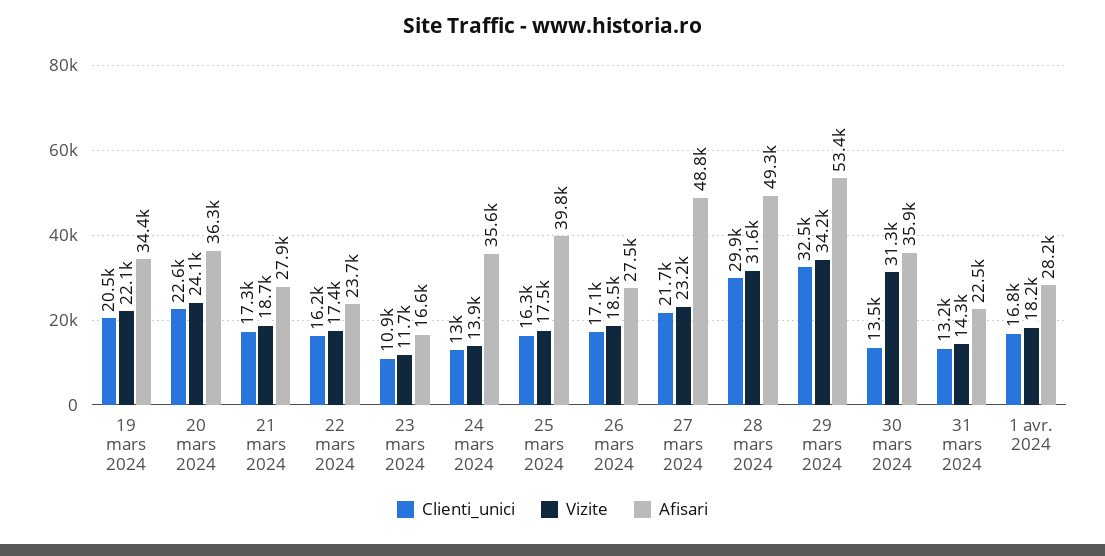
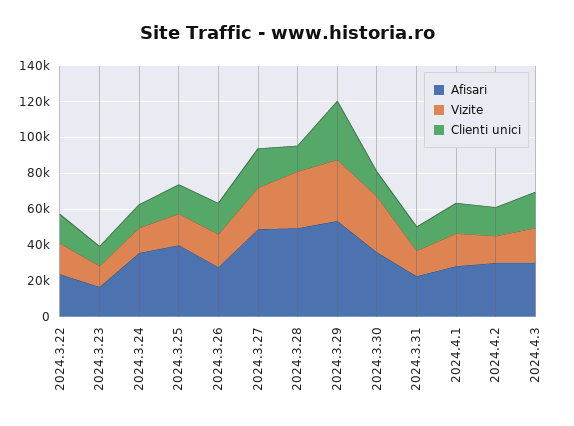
Clienti_unici, 19 mars 2024: 20500 -> none
Vizite, 19 mars 2024: 22100 -> none
Afisari, 19 mars 2024: 34400 -> none
Clienti_unici, 20 mars 2024: 22600 -> none
Vizite, 20 mars 2024: 24100 -> none
Afisari, 20 mars 2024: 36300 -> none
Clienti_unici, 21 mars 2024: 17300 -> none
Vizite, 21 mars 2024: 18700 -> none
Afisari, 21 mars 2024: 27900 -> none
Clienti_unici, 28 mars 2024: 29900 -> 15000
Afisari, 2024.4.2: none -> 30000
Vizite, 2024.4.2: none -> 15000
Clienti_unici, 2024.4.2: none -> 15000
Afisari, 2024.4.3: none -> 30000
Vizite, 2024.4.3: none -> 20000
Clienti_unici, 2024.4.3: none -> 20000

